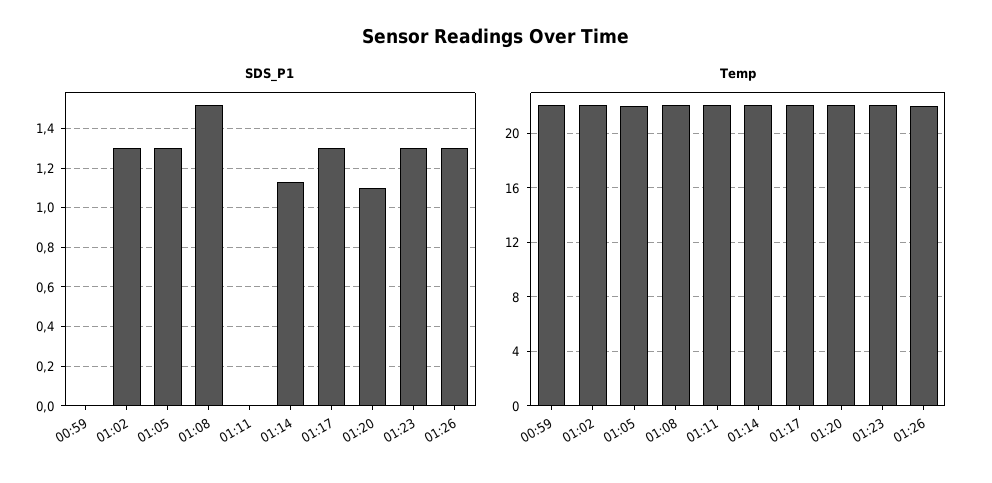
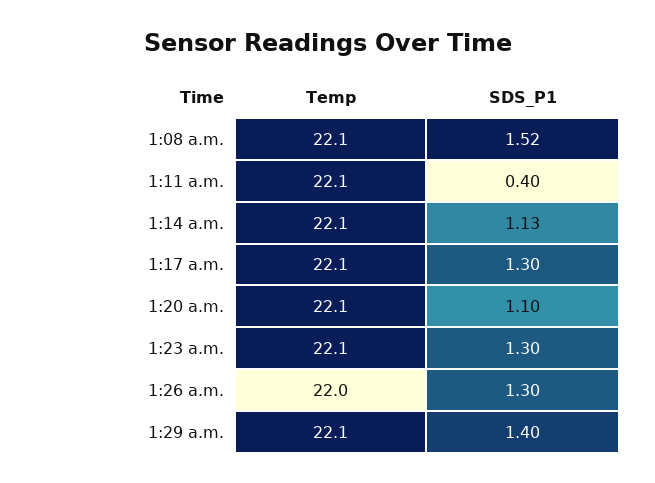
SDS_P1, 00:59: 0 -> none
SDS_P1, 01:02: 1.3 -> none
SDS_P1, 01:05: 1.3 -> none
SDS_P1, 01:11: 0 -> 0.4
Temp, 00:59: 22 -> none
Temp, 01:02: 22 -> none
Temp, 01:05: 22 -> none
Temp, 1:29 a.m.: none -> 22.1
SDS_P1, 1:29 a.m.: none -> 1.4

